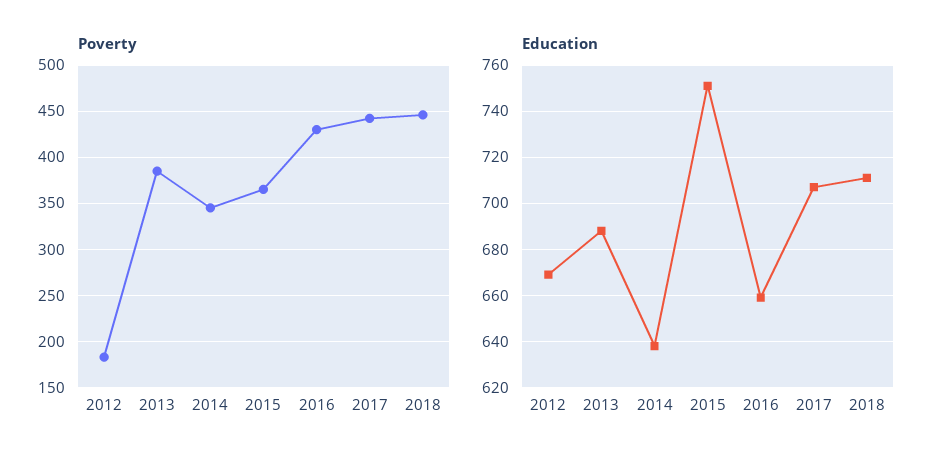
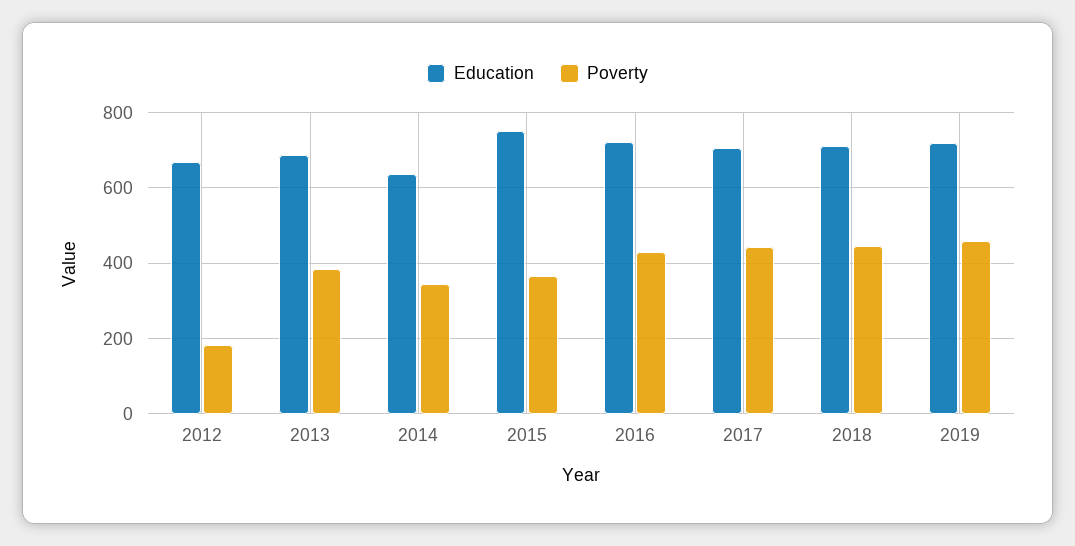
Education, 2016: 660 -> 720
Education, 2019: none -> 720
Poverty, 2019: none -> 460

